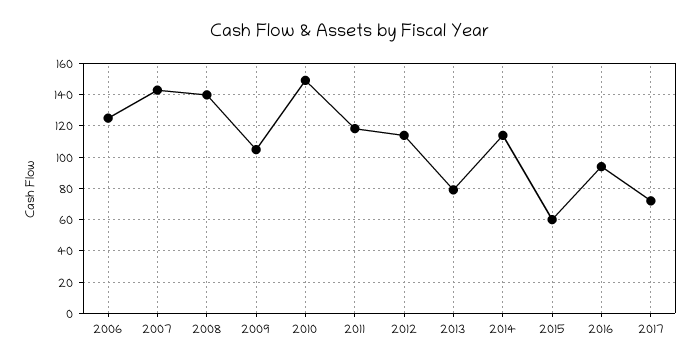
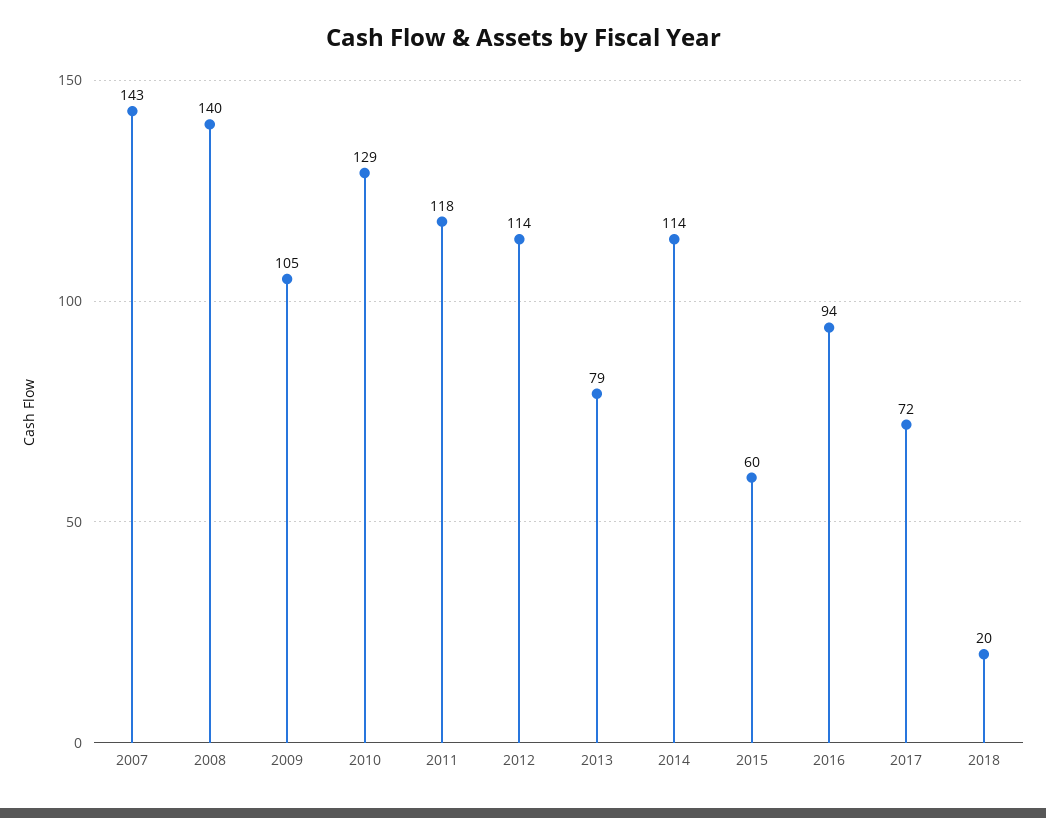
2006: 125 -> none
2010: 150 -> 129
2018: none -> 20

